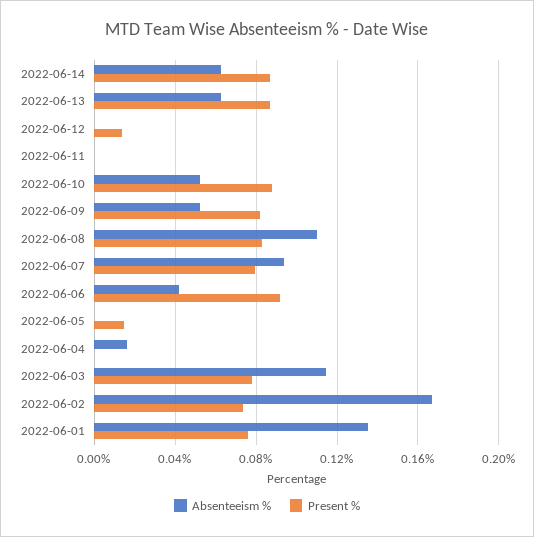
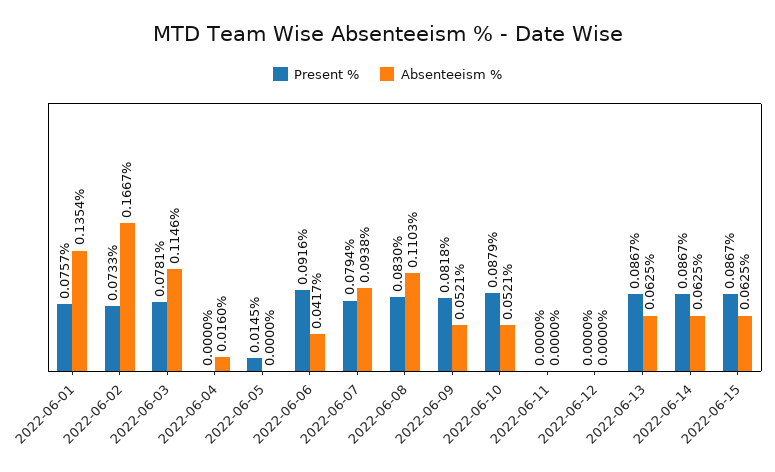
Present %, 2022-06-12: 0.015 -> 0
Present %, 2022-06-15: none -> 0.0867
Absenteeism %, 2022-06-15: none -> 0.0625

